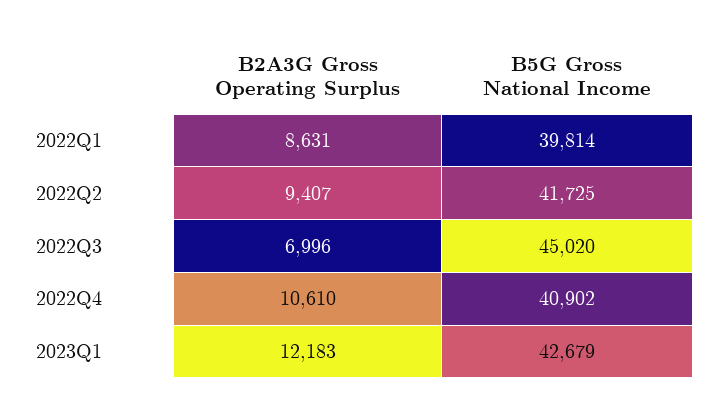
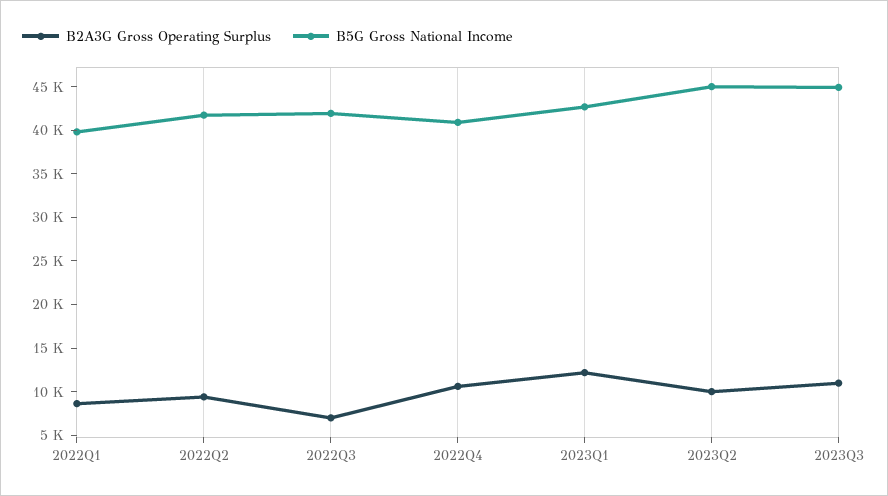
B5G Gross National Income, 2022Q3: 45020 -> 42000
B2A3G Gross Operating Surplus, 2023Q2: none -> 10000
B5G Gross National Income, 2023Q2: none -> 45000
B2A3G Gross Operating Surplus, 2023Q3: none -> 11000
B5G Gross National Income, 2023Q3: none -> 45000

